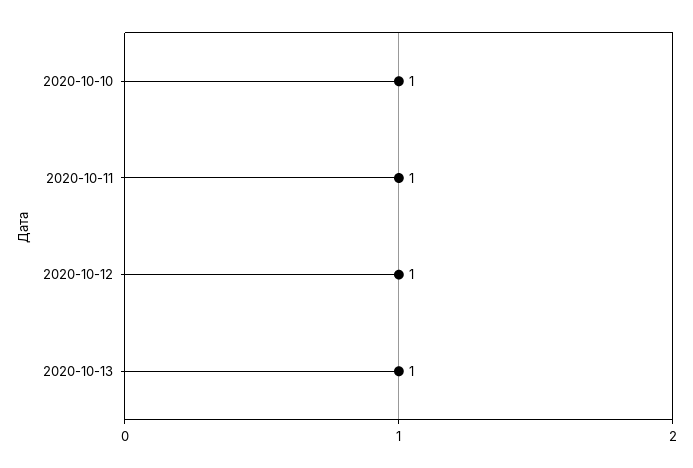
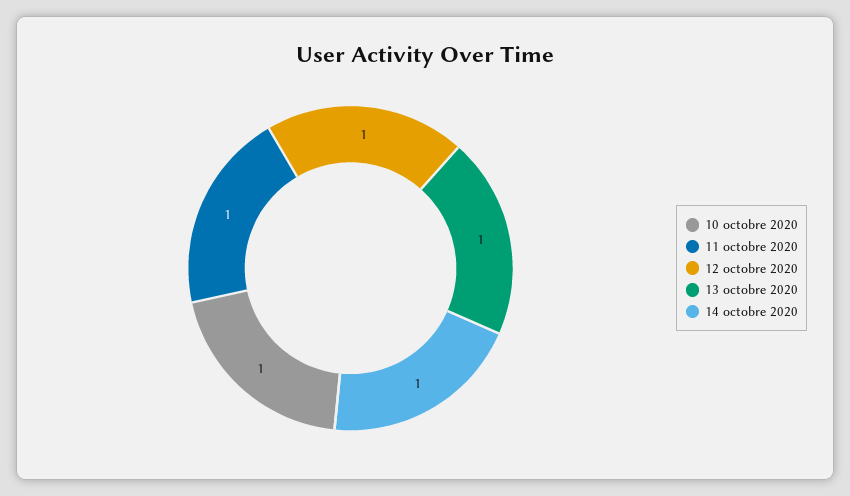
14 octobre 2020: none -> 1

